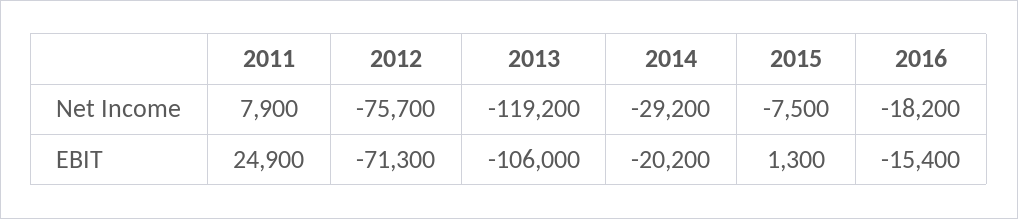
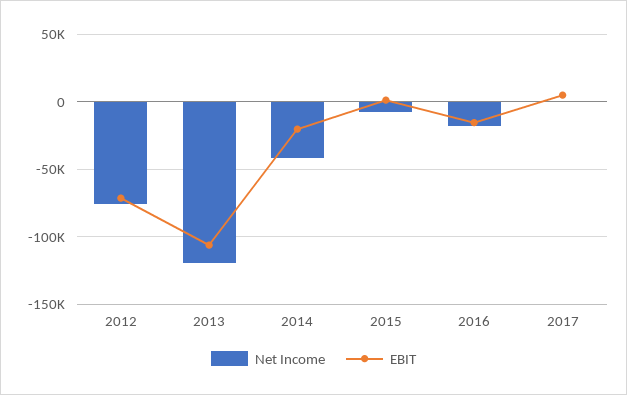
Net Income, 2011: 7900 -> none
Net Income, 2014: -29200 -> -40000
EBIT, 2011: 24900 -> none
Net Income, 2017: none -> 0
EBIT, 2017: none -> 5000

